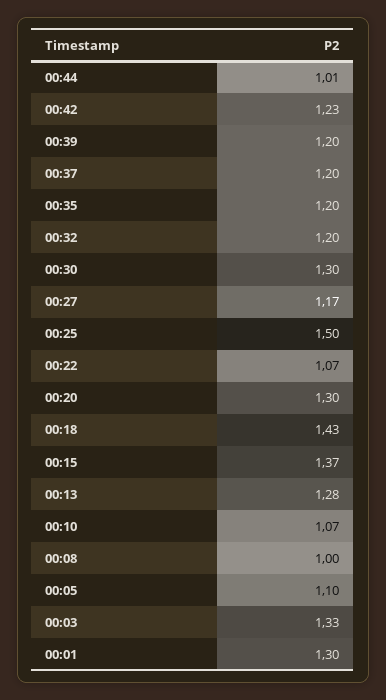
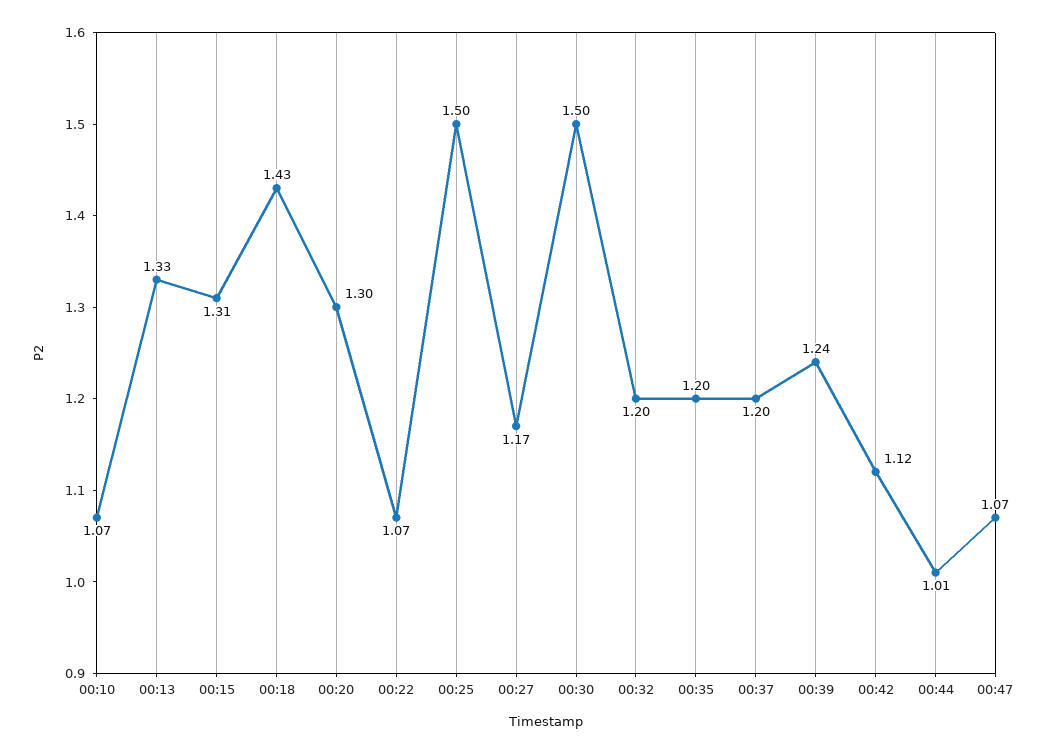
00:42: 1.23 -> 1.12
00:39: 1.2 -> 1.24
00:30: 1.3 -> 1.5
00:15: 1.37 -> 1.31
00:13: 1.28 -> 1.33
00:08: 1 -> none
00:05: 1.1 -> none
00:03: 1.33 -> none
00:01: 1.3 -> none
00:47: none -> 1.07

